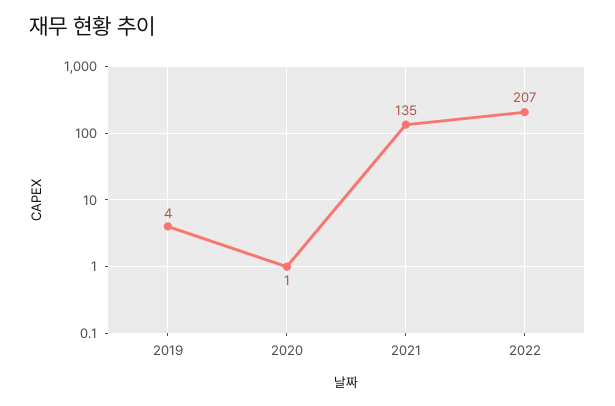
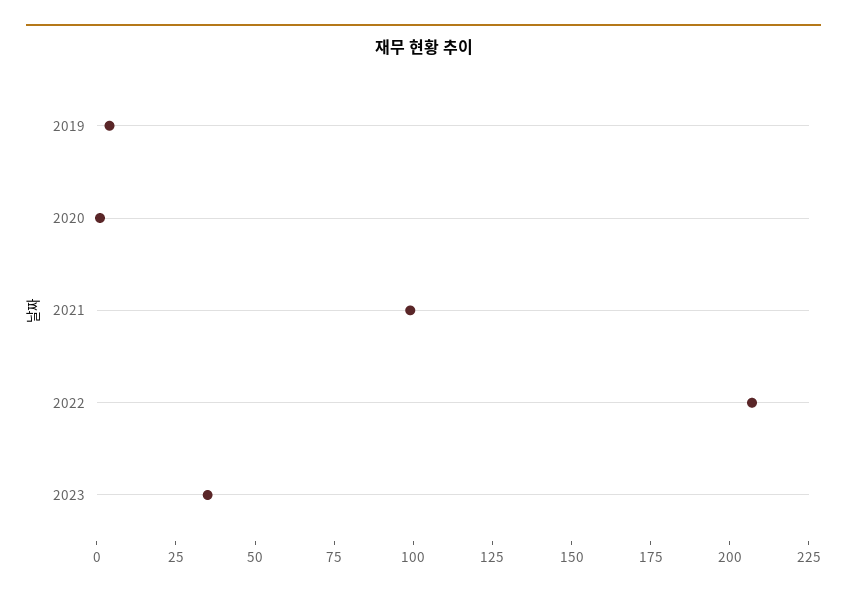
2021: 135 -> 100
2023: none -> 35

